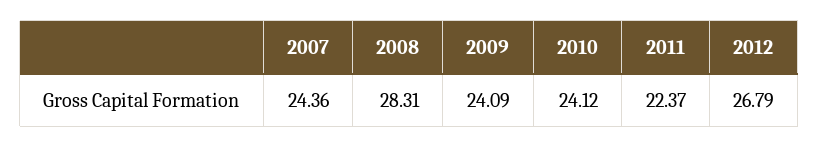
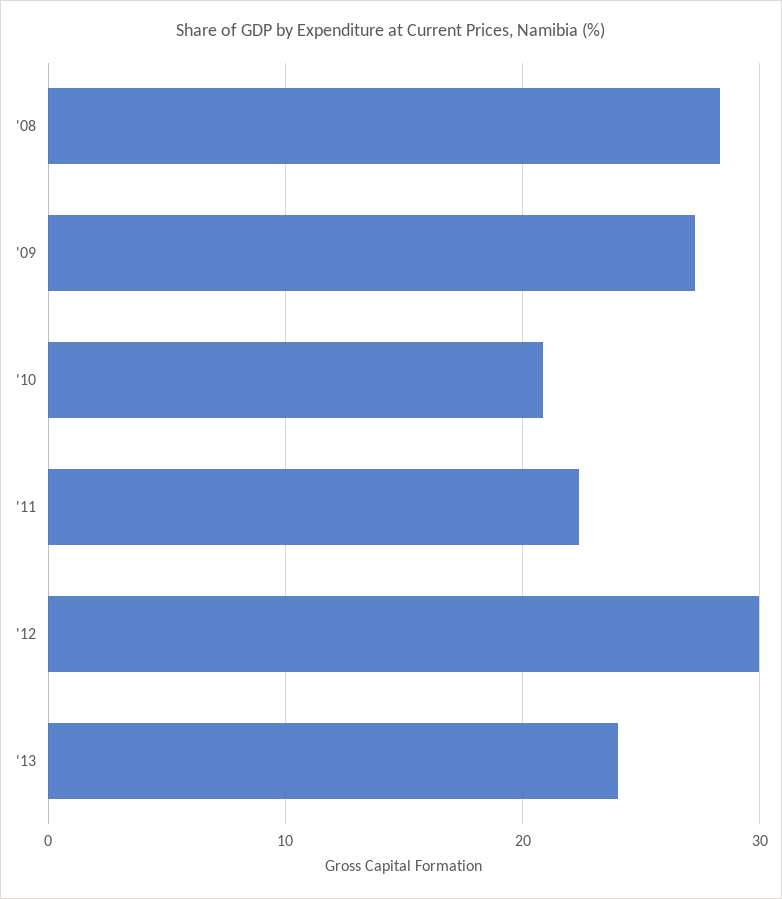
2007: 24.36 -> none
2009: 24.09 -> 27
2010: 24.12 -> 21
2012: 26.79 -> 30
'13: none -> 24

